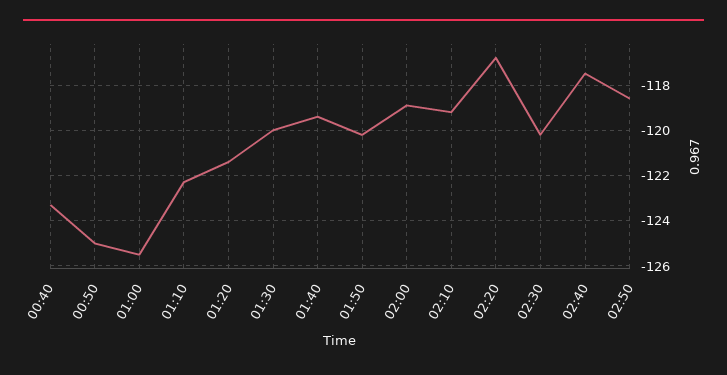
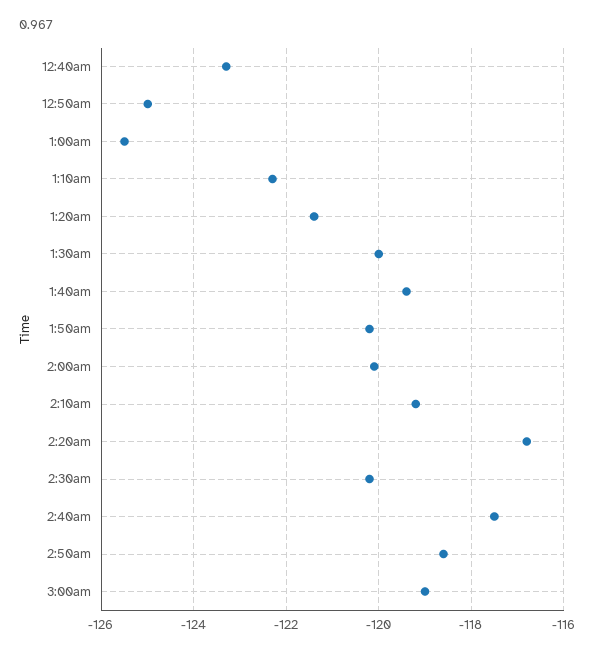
02:00: -119 -> -120
3:00am: none -> -119

